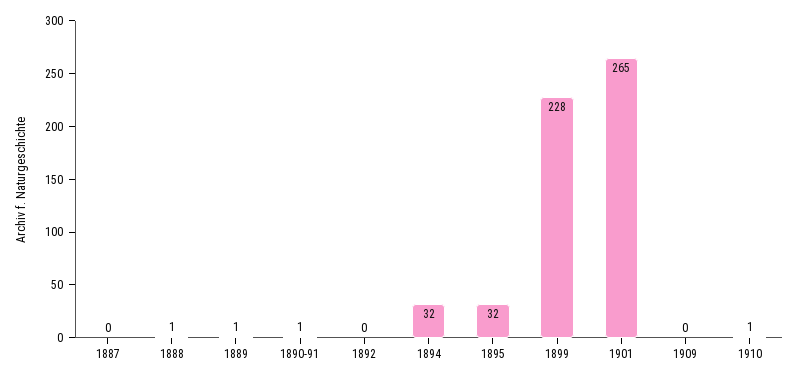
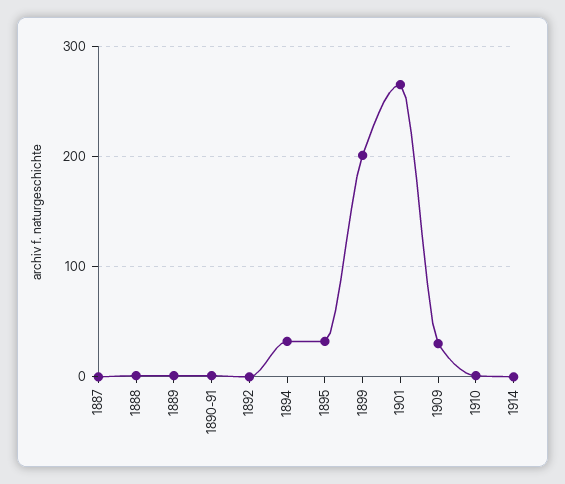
1899: 228 -> 200
1909: 0 -> 30
1914: none -> 0

